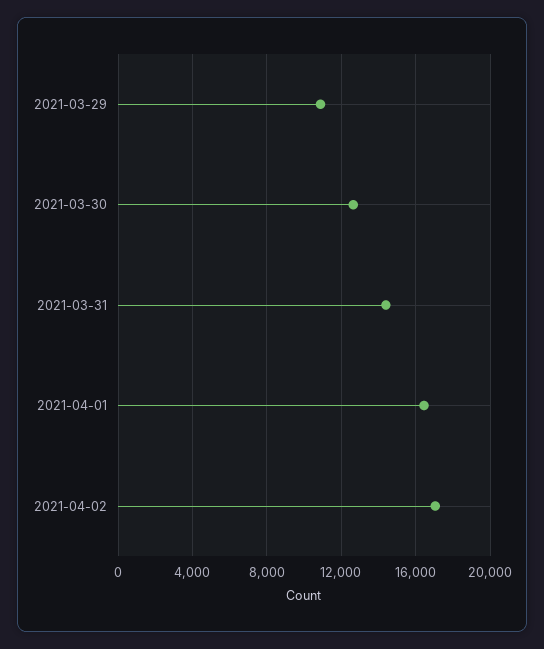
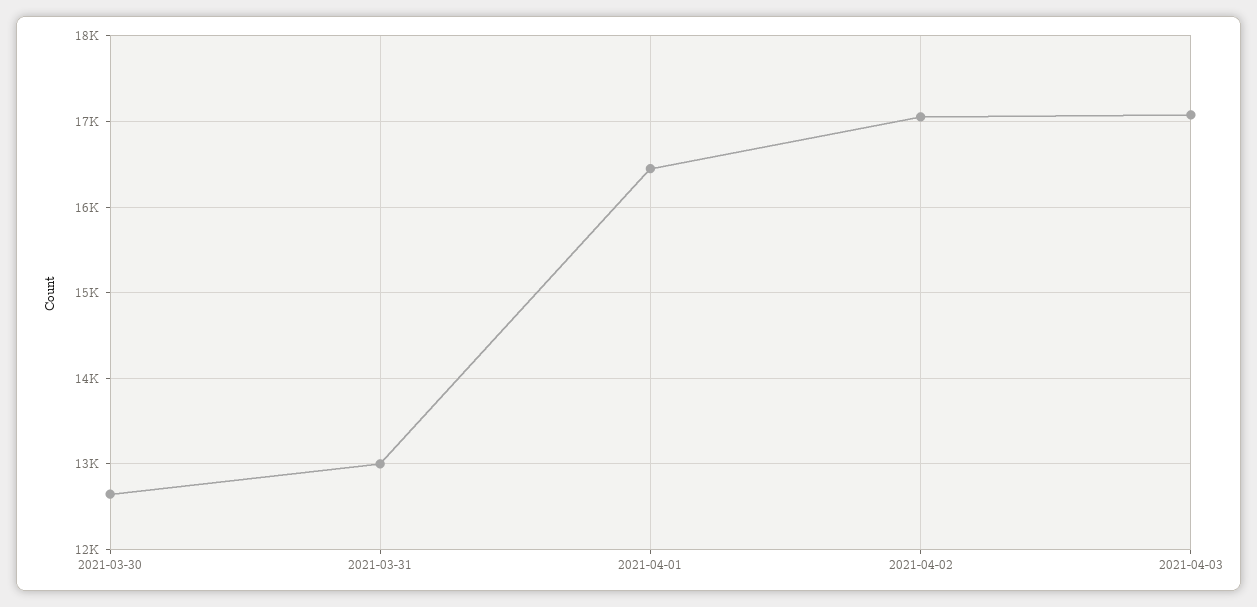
2021-03-29: 11000 -> none
2021-03-31: 14500 -> 13000
2021-04-03: none -> 17100

